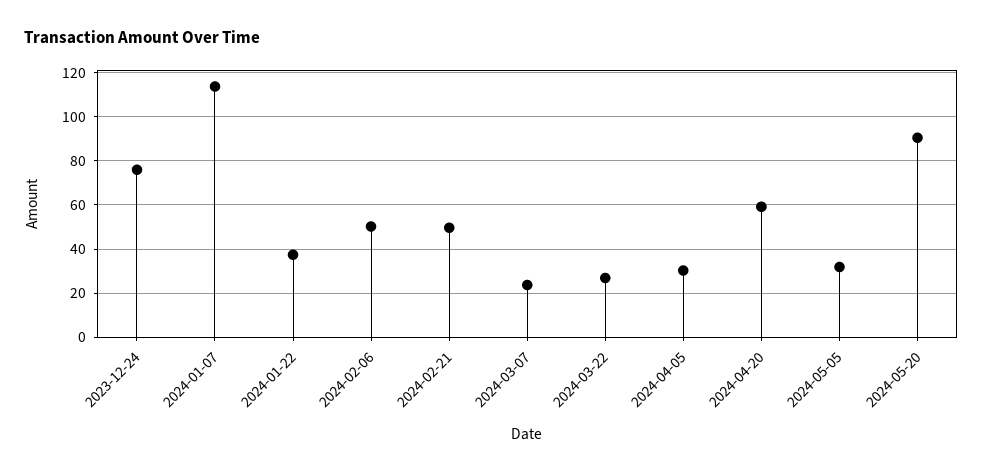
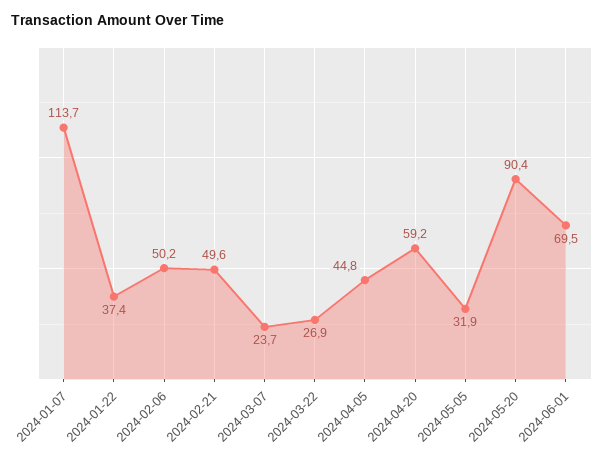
2023-12-24: 75 -> none
2024-04-05: 30 -> 44.8
2024-06-01: none -> 69.5

